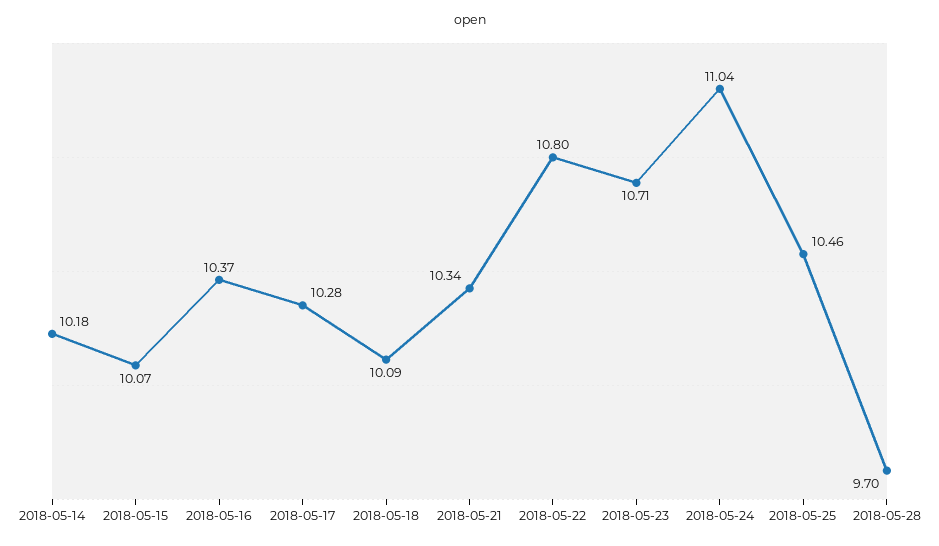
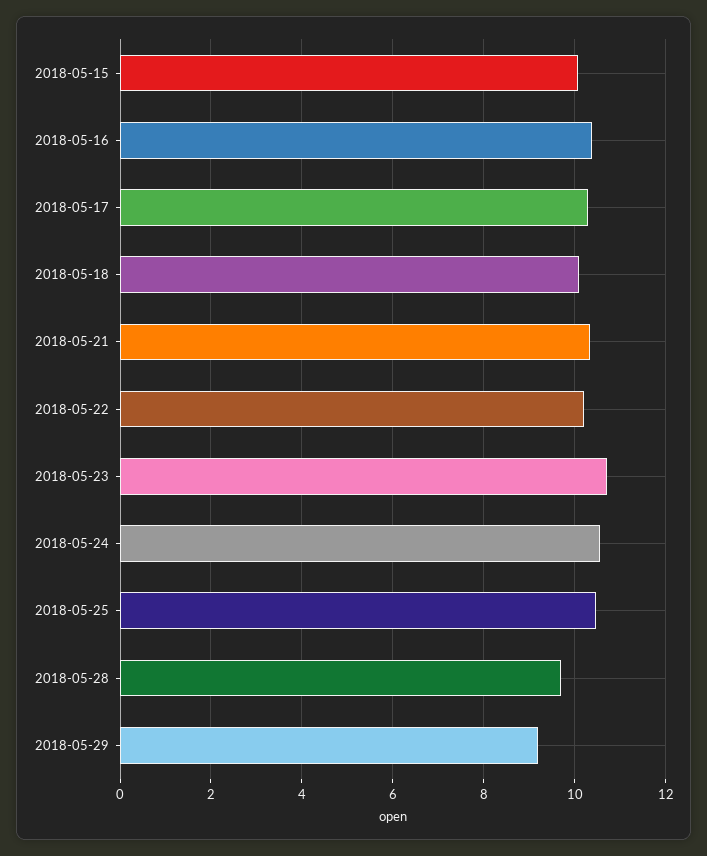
2018-05-14: 10.18 -> none
2018-05-22: 10.8 -> 10.2
2018-05-24: 11.04 -> 10.6
2018-05-29: none -> 9.2

